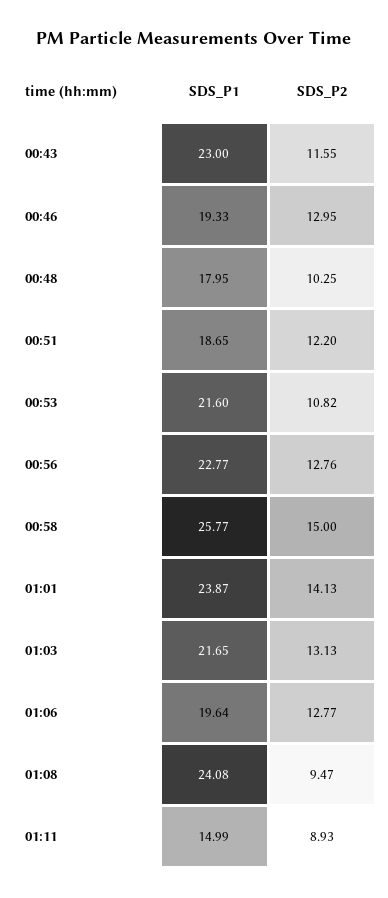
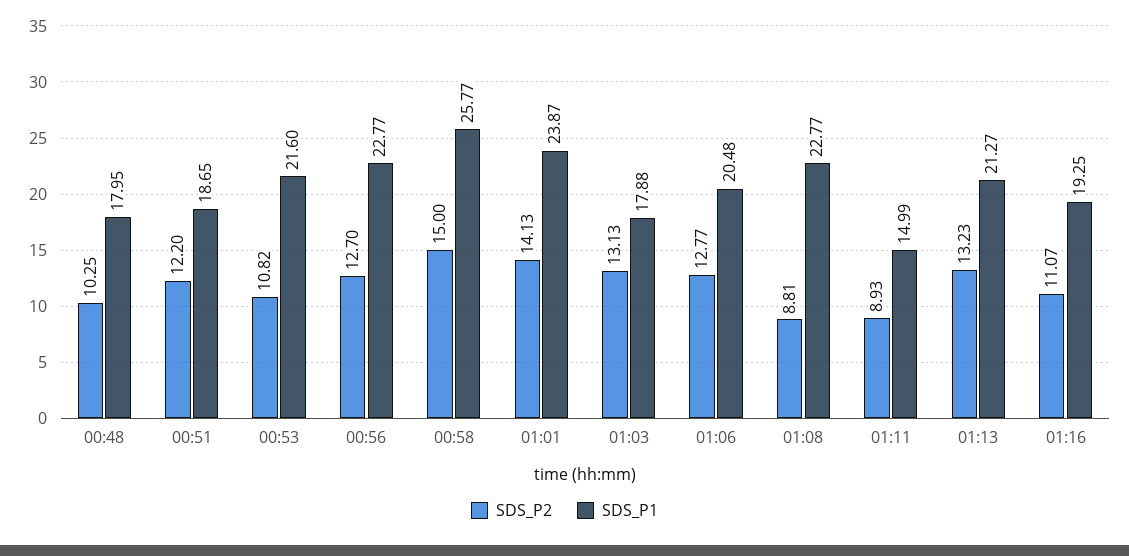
SDS_P1, 00:43: 23 -> none
SDS_P2, 00:43: 11.55 -> none
SDS_P1, 00:46: 19.33 -> none
SDS_P2, 00:46: 12.95 -> none
SDS_P2, 00:56: 12.76 -> 12.7
SDS_P1, 01:03: 21.65 -> 17.88
SDS_P1, 01:06: 19.64 -> 20.48
SDS_P1, 01:08: 24.08 -> 22.77
SDS_P2, 01:08: 9.47 -> 8.81
SDS_P2, 01:13: none -> 13.23
SDS_P1, 01:13: none -> 21.27
SDS_P2, 01:16: none -> 11.07
SDS_P1, 01:16: none -> 19.25

